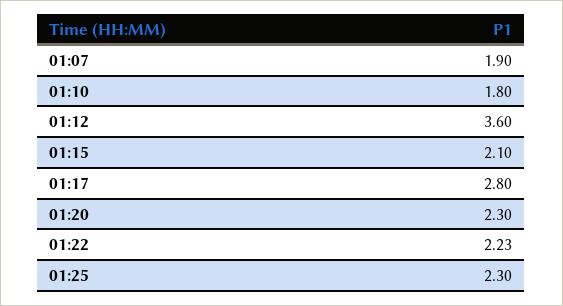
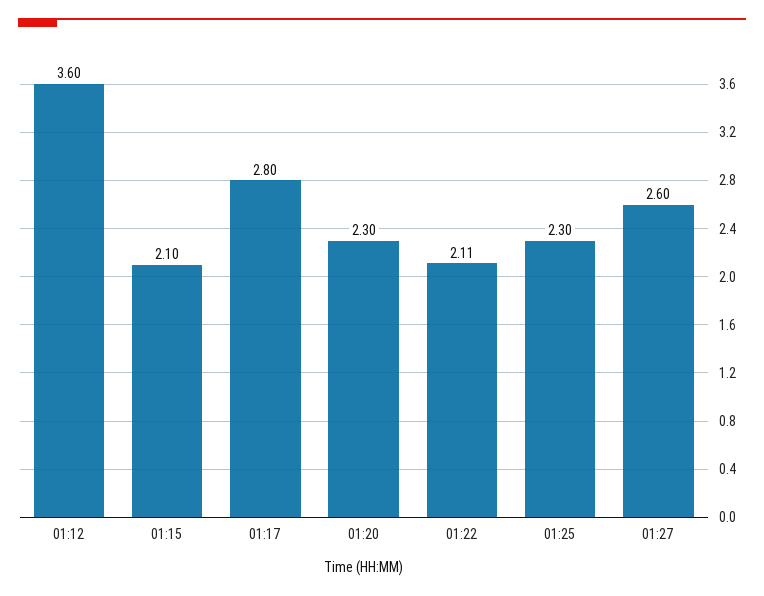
01:07: 1.9 -> none
01:10: 1.8 -> none
01:22: 2.23 -> 2.11
01:27: none -> 2.6

